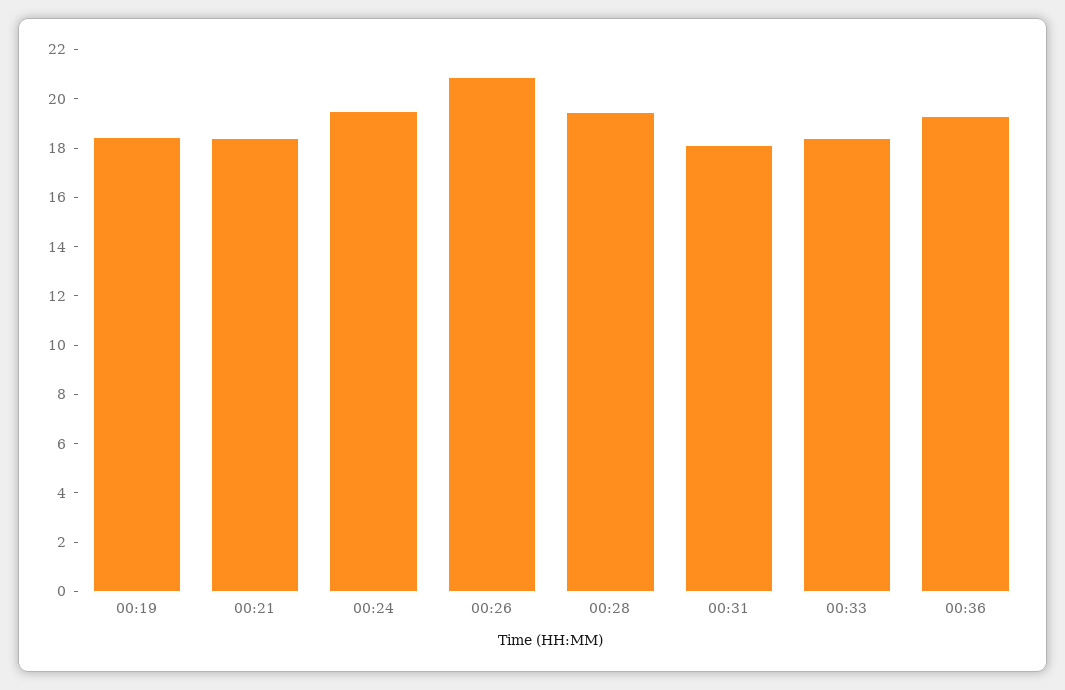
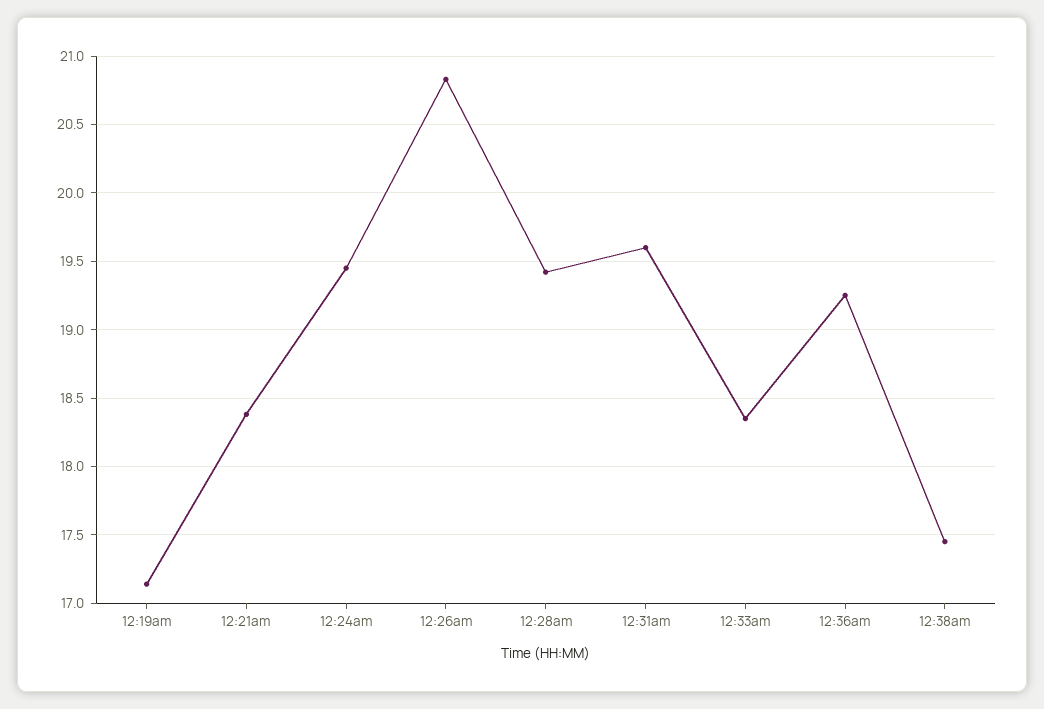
00:19: 18.5 -> 17.15
00:31: 18 -> 19.6
12:38am: none -> 17.45

